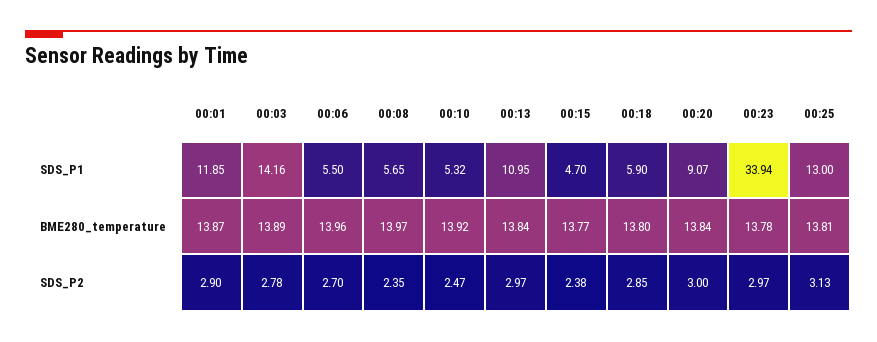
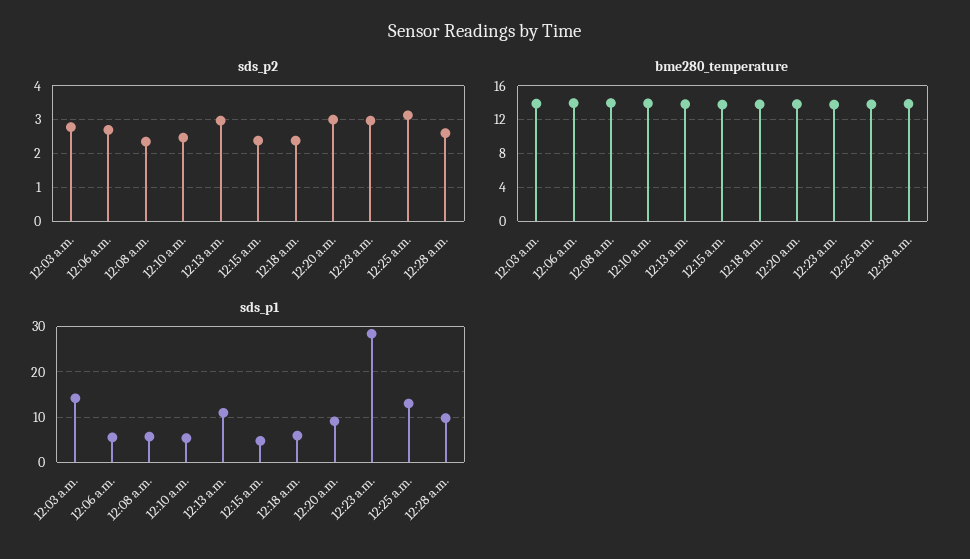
SDS_P1, 00:01: 11.85 -> none
SDS_P1, 00:23: 33.94 -> 28
BME280_temperature, 00:01: 13.87 -> none
SDS_P2, 00:01: 2.9 -> none
SDS_P2, 00:18: 2.85 -> 2.4
SDS_P2, 12:28 a.m.: none -> 2.6
BME280_temperature, 12:28 a.m.: none -> 14
SDS_P1, 12:28 a.m.: none -> 10

